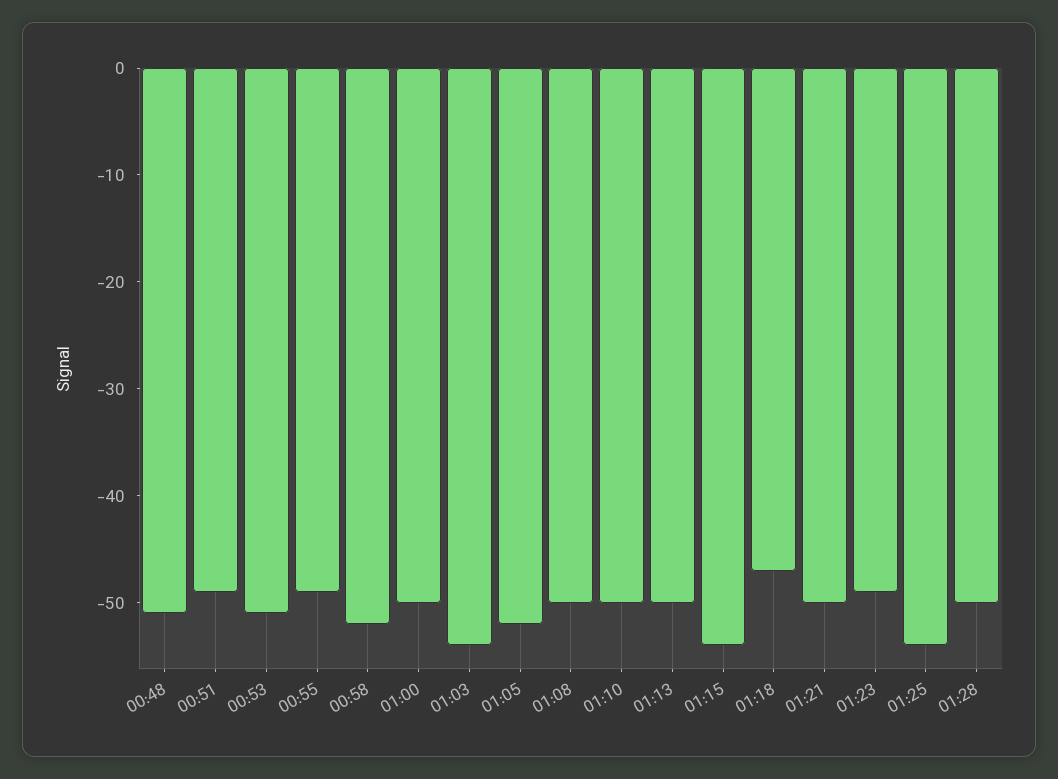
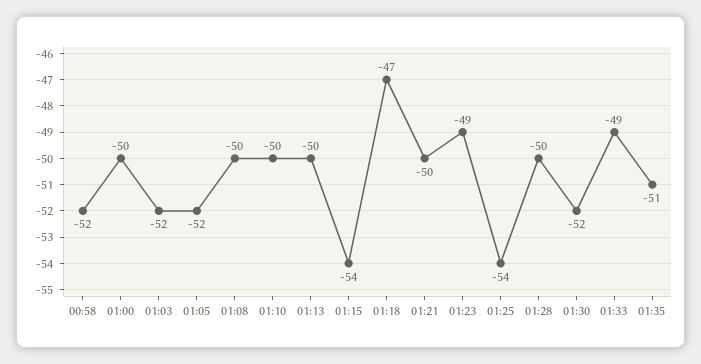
00:48: -51 -> none
00:51: -49 -> none
00:53: -51 -> none
00:55: -49 -> none
01:03: -54 -> -52
01:30: none -> -52
01:33: none -> -49
01:35: none -> -51

